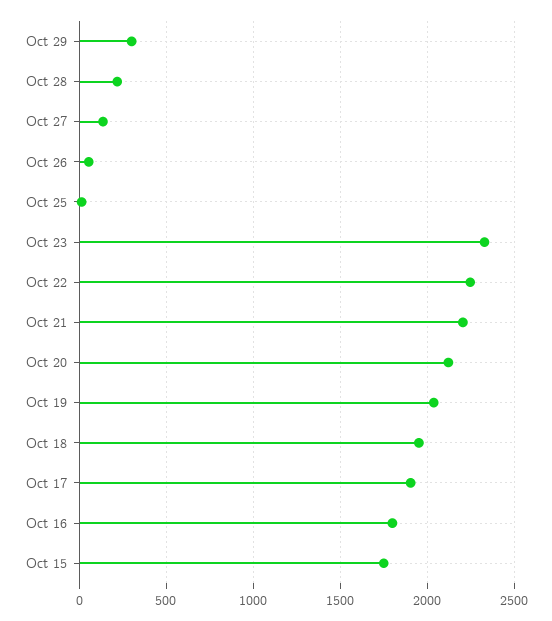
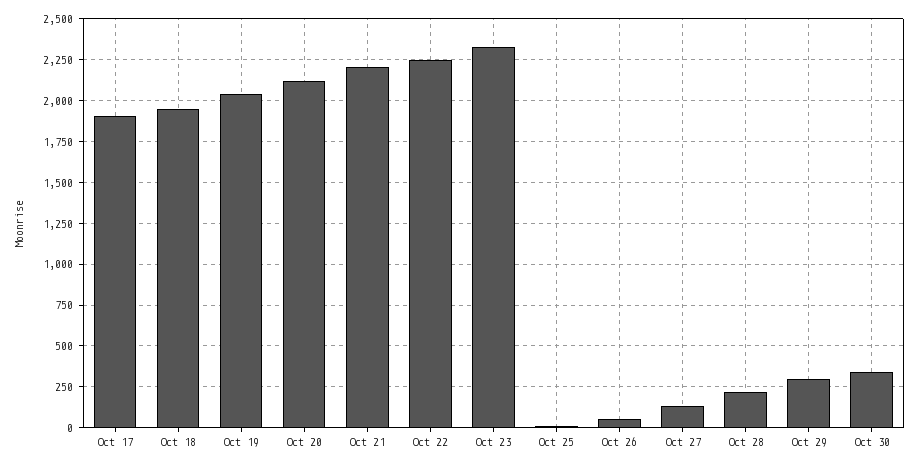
Oct 16: 1800 -> none
Oct 15: 1750 -> none
Oct 30: none -> 350

